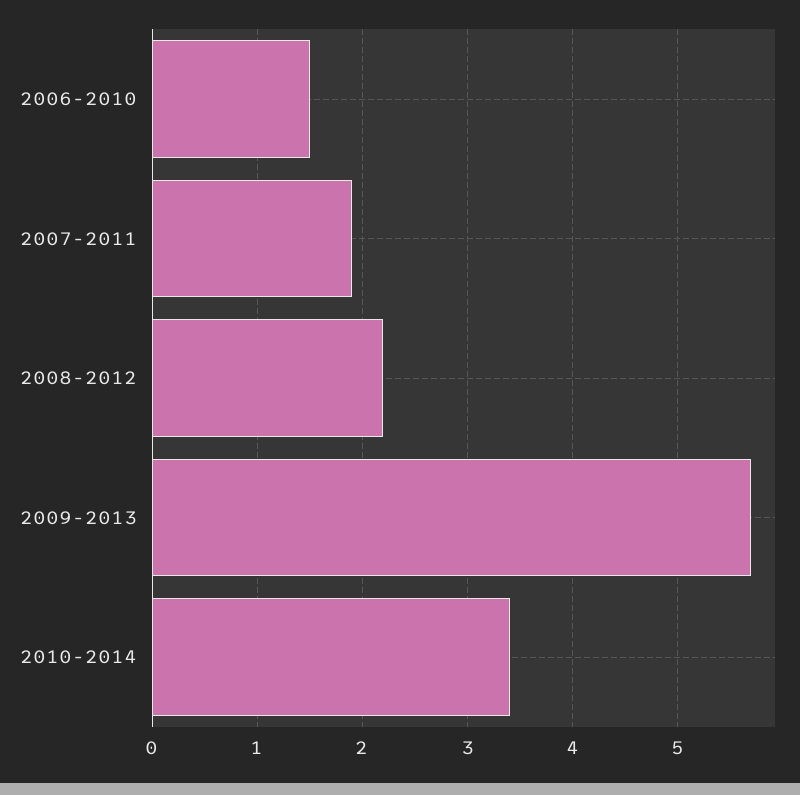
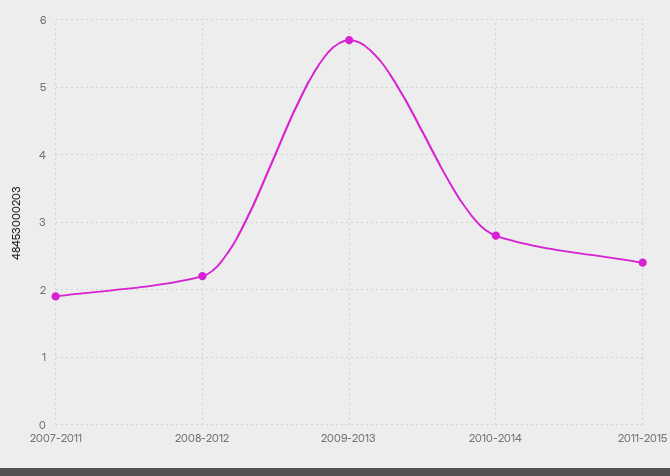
2006-2010: 1.5 -> none
2010-2014: 3.4 -> 2.8
2011-2015: none -> 2.4

